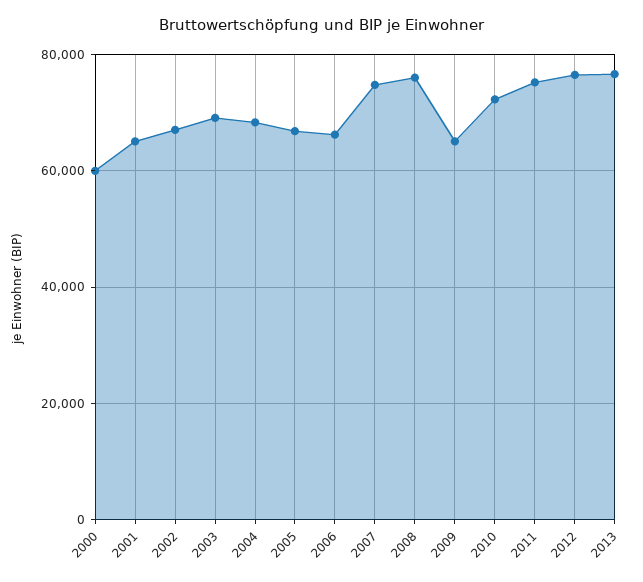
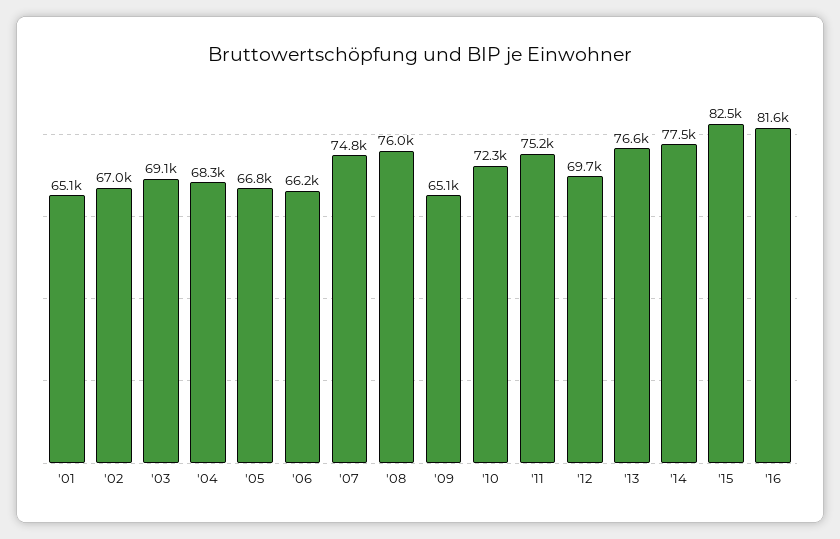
2000: 60000 -> none
2012: 76000 -> 69700
'14: none -> 77500
'15: none -> 82500
'16: none -> 81600

